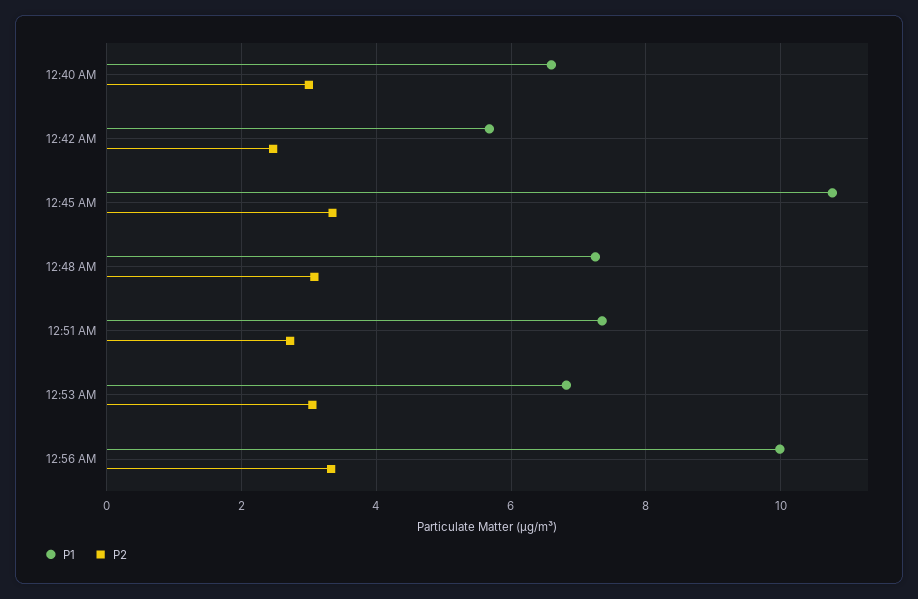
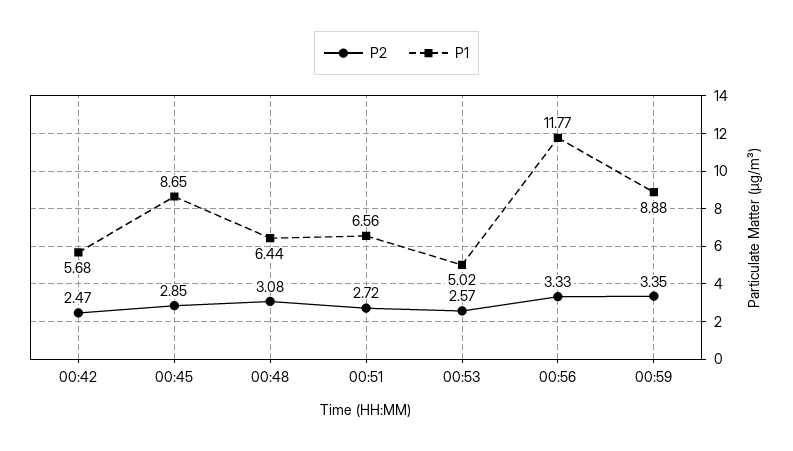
P1, 12:40 AM: 6.6 -> none
P2, 12:40 AM: 3 -> none
P1, 12:45 AM: 10.8 -> 8.65
P2, 12:45 AM: 3.4 -> 2.85
P1, 12:48 AM: 7.2 -> 6.44
P1, 12:51 AM: 7.4 -> 6.56
P1, 12:53 AM: 6.8 -> 5.02
P2, 12:53 AM: 3 -> 2.57
P1, 12:56 AM: 10 -> 11.77
P2, 00:59: none -> 3.35
P1, 00:59: none -> 8.88

